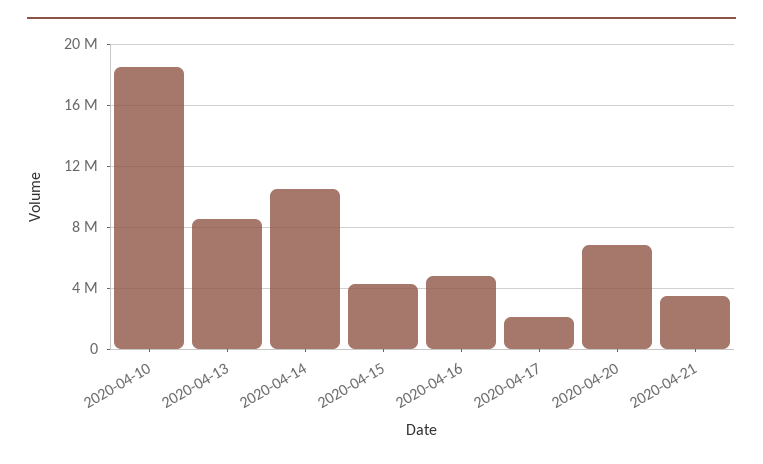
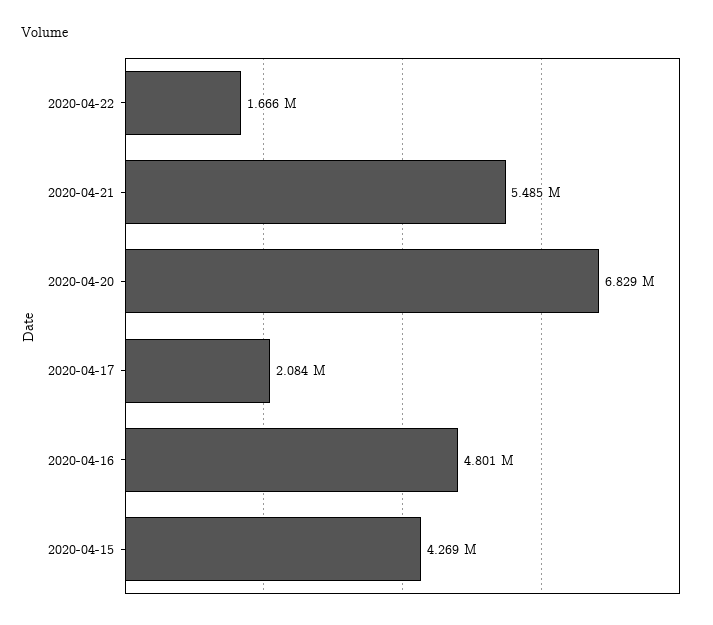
2020-04-10: 18500000 -> none
2020-04-13: 8500000 -> none
2020-04-14: 10500000 -> none
2020-04-21: 3500000 -> 5485000
2020-04-22: none -> 1666000

